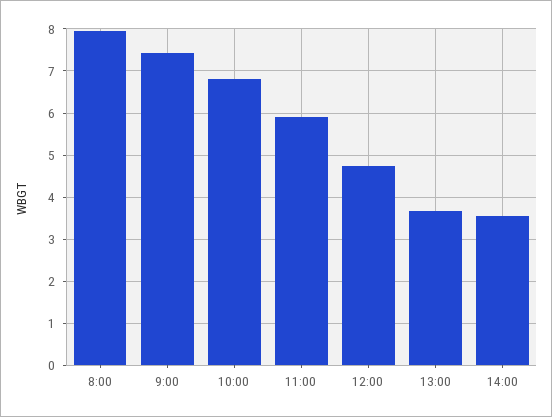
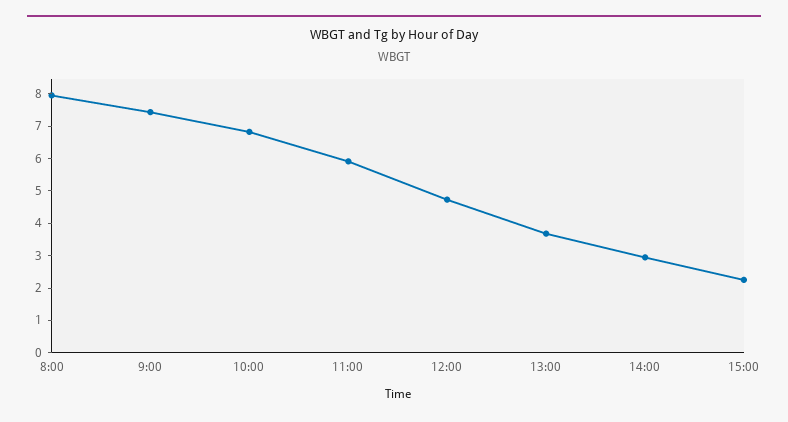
14:00: 3.6 -> 3
15:00: none -> 2.25

